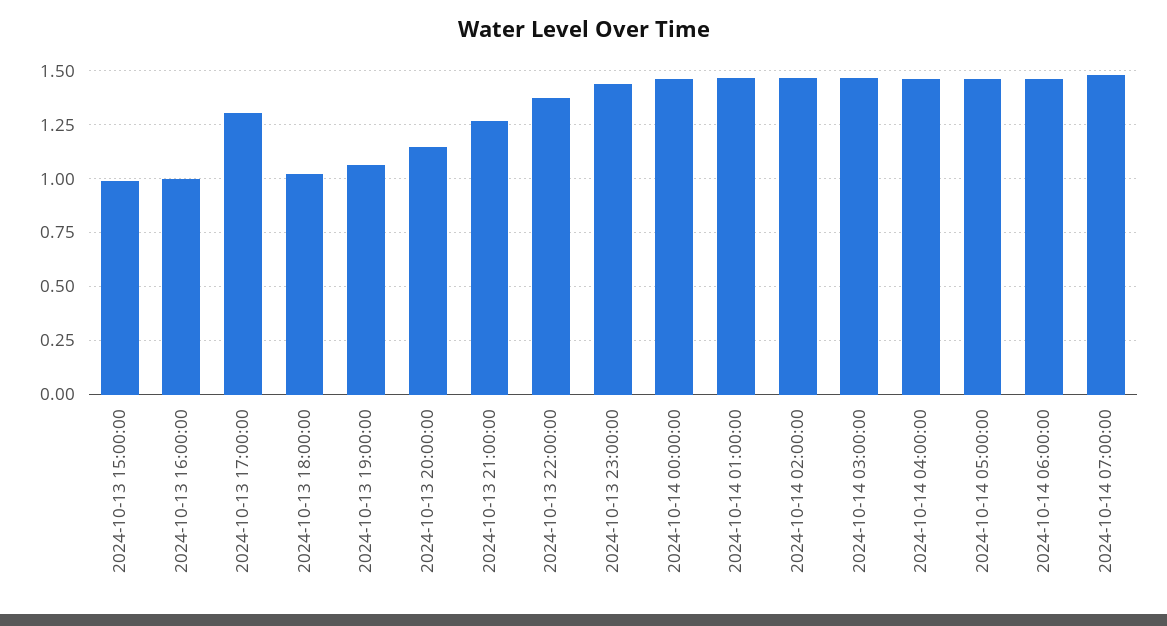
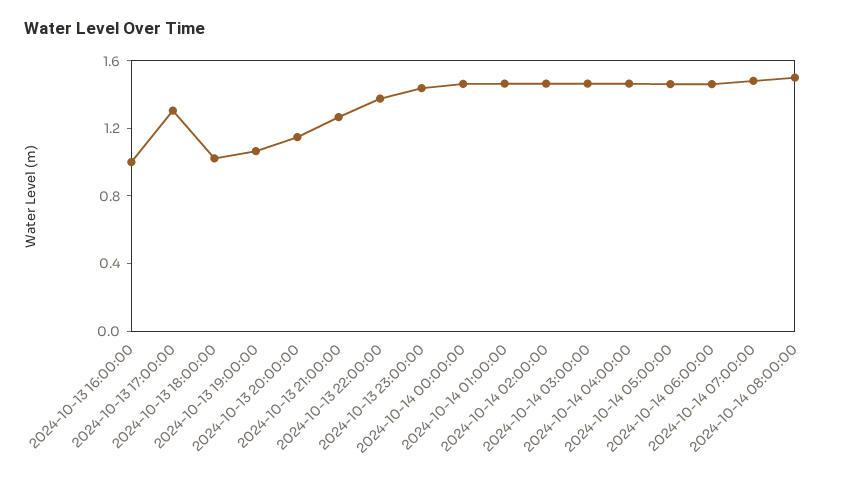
2024-10-13 15:00:00: 1 -> none
2024-10-14 08:00:00: none -> 1.5

